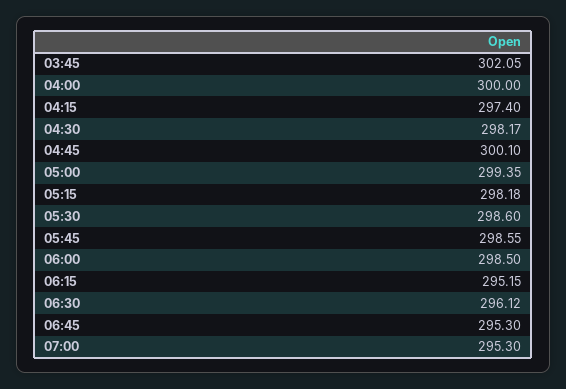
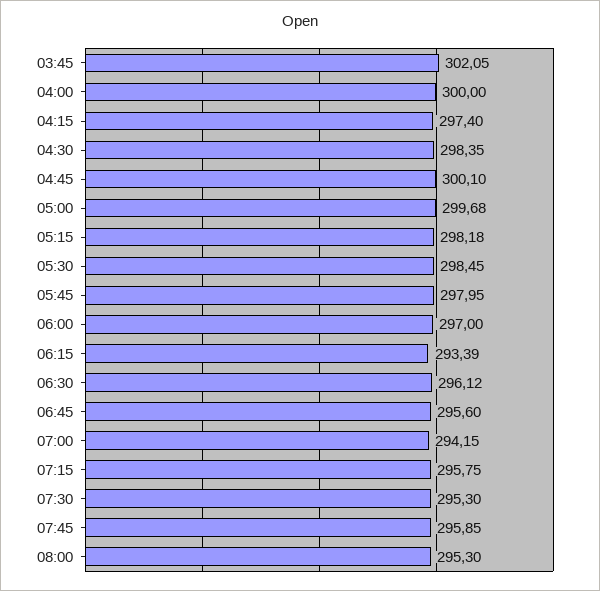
04:30: 298.17 -> 298.35
05:00: 299.35 -> 299.68
05:30: 298.6 -> 298.45
05:45: 298.55 -> 297.95
06:00: 298.5 -> 297
06:15: 295.15 -> 293.39
06:45: 295.3 -> 295.6
07:00: 295.3 -> 294.15
07:15: none -> 295.75
07:30: none -> 295.3
07:45: none -> 295.85
08:00: none -> 295.3

